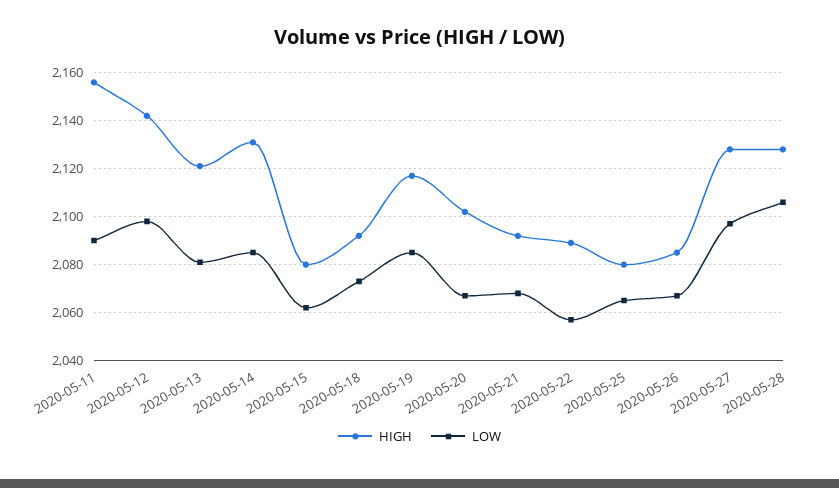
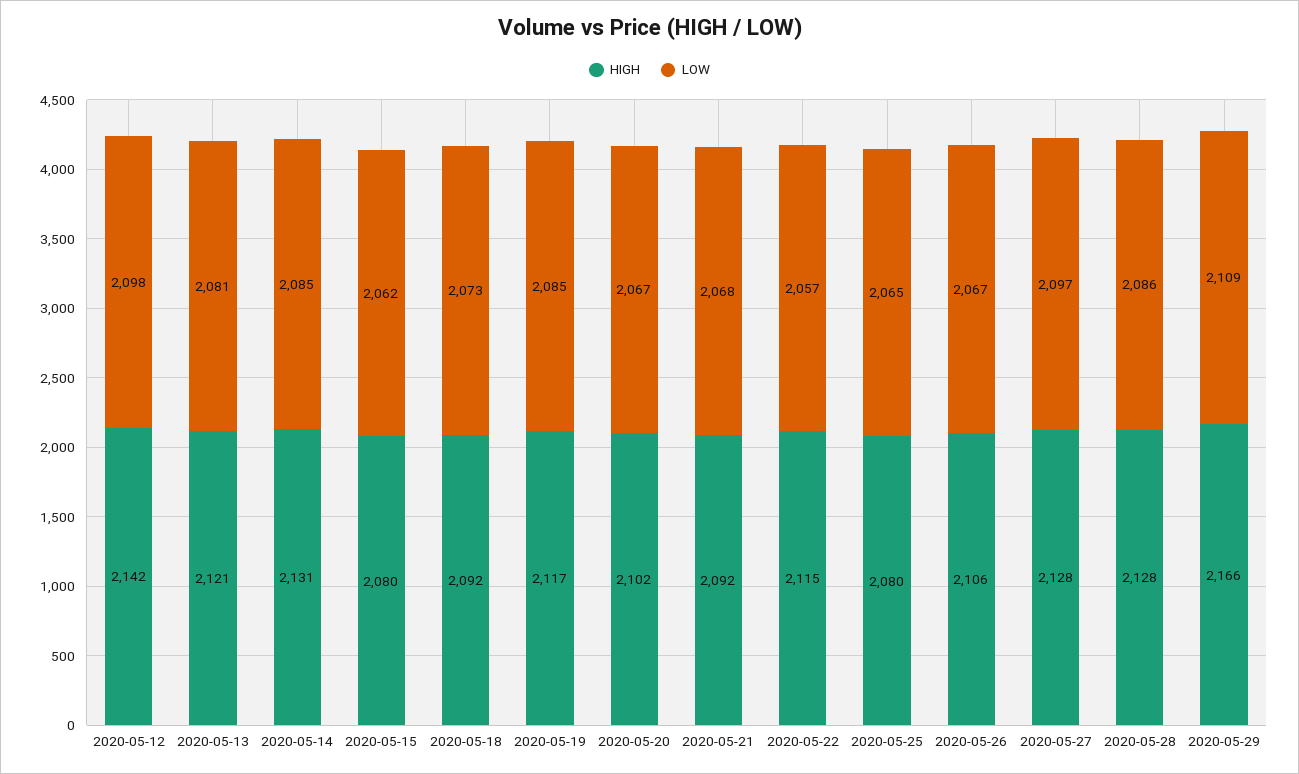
HIGH, 2020-05-11: 2155 -> none
LOW, 2020-05-11: 2090 -> none
HIGH, 2020-05-22: 2090 -> 2115
HIGH, 2020-05-26: 2085 -> 2106
LOW, 2020-05-28: 2105 -> 2086
HIGH, 2020-05-29: none -> 2166
LOW, 2020-05-29: none -> 2109

